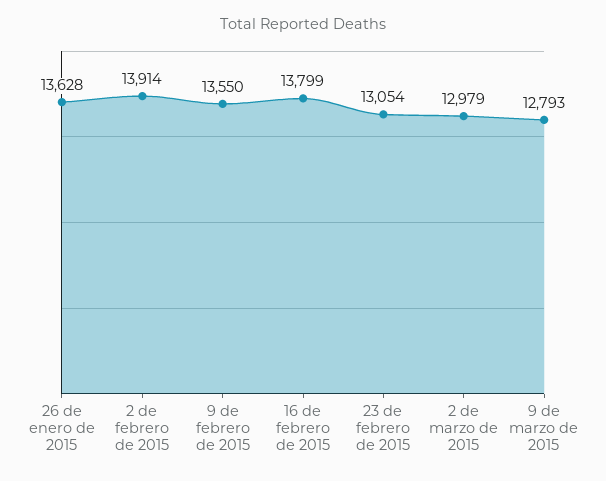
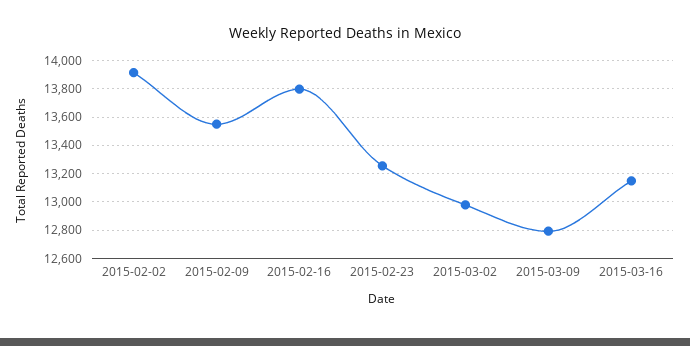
26 de enero de 2015: 13628 -> none
23 de febrero de 2015: 13054 -> 13250
2015-03-16: none -> 13150

